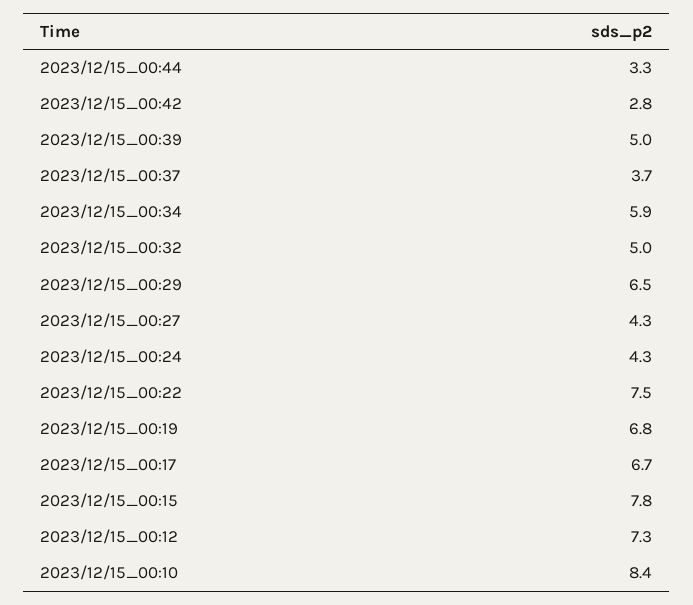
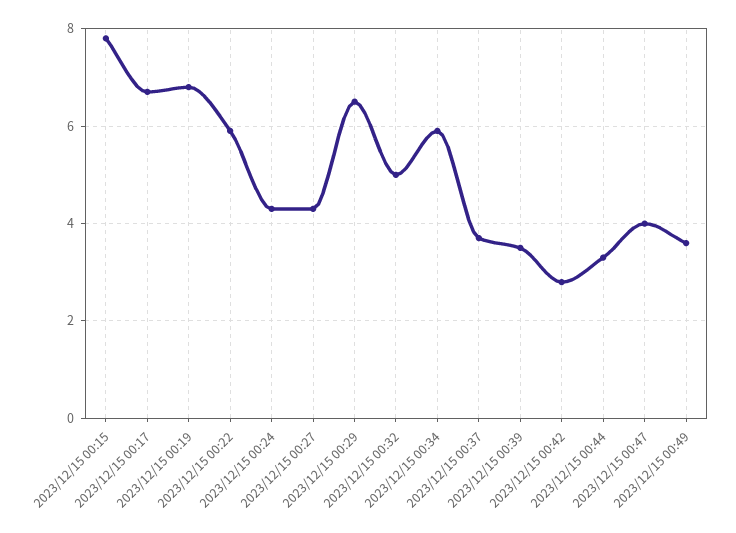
2023/12/15_00:39: 5 -> 3.5
2023/12/15_00:22: 7.5 -> 6
2023/12/15_00:12: 7.3 -> none
2023/12/15_00:10: 8.4 -> none
2023/12/15 00:47: none -> 4
2023/12/15 00:49: none -> 3.5

